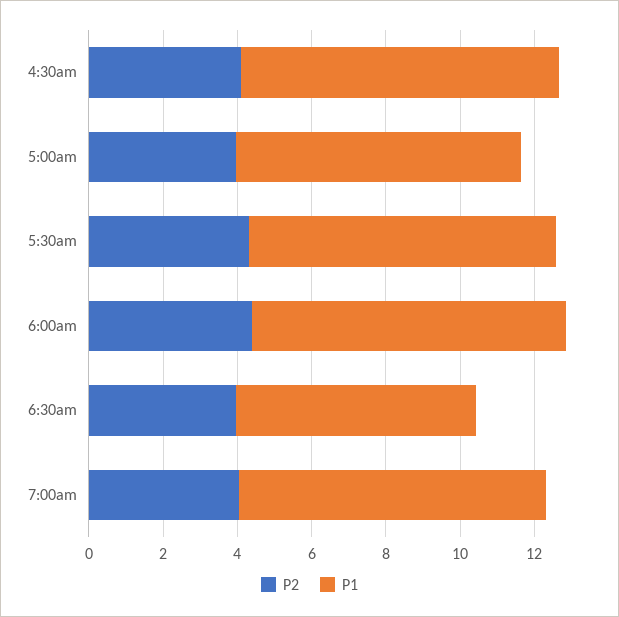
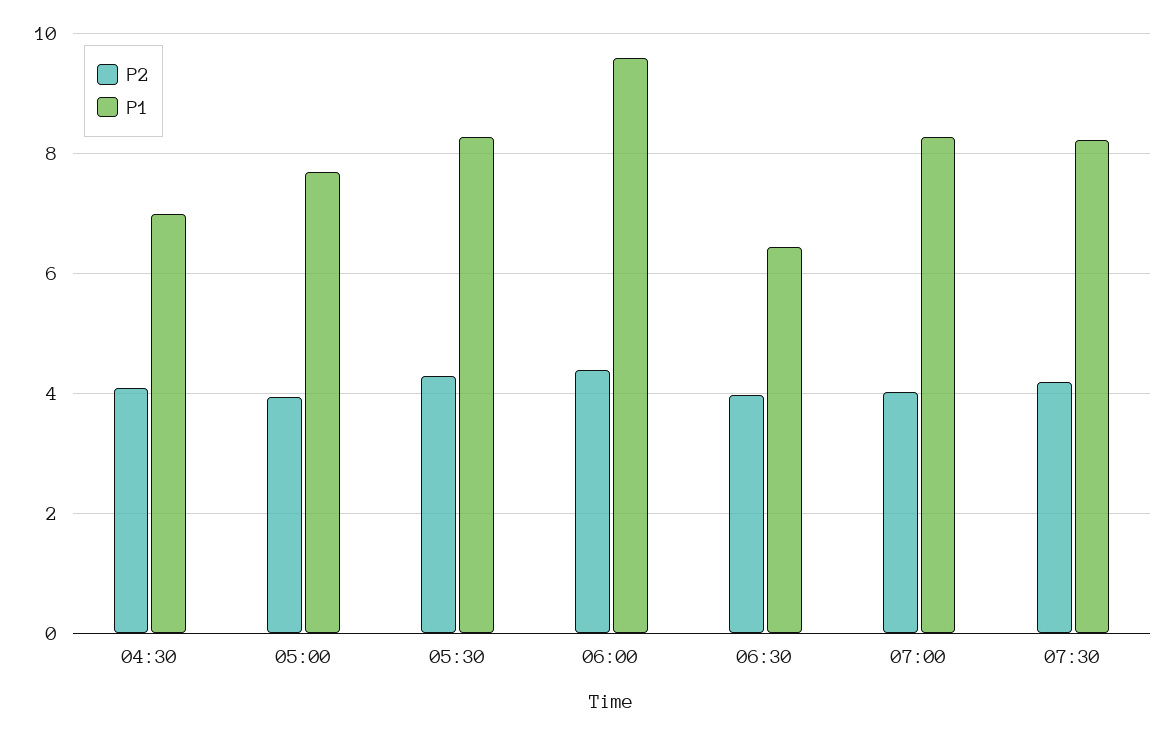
P1, 4:30am: 8.5 -> 7
P1, 6:00am: 8.5 -> 9.6
P2, 07:30: none -> 4.2
P1, 07:30: none -> 8.2

